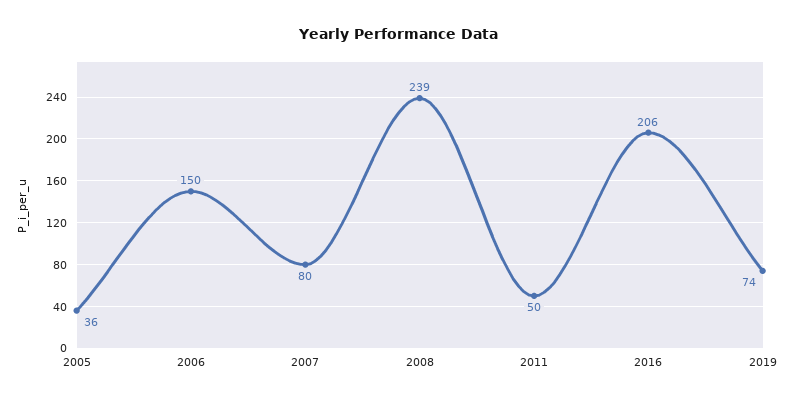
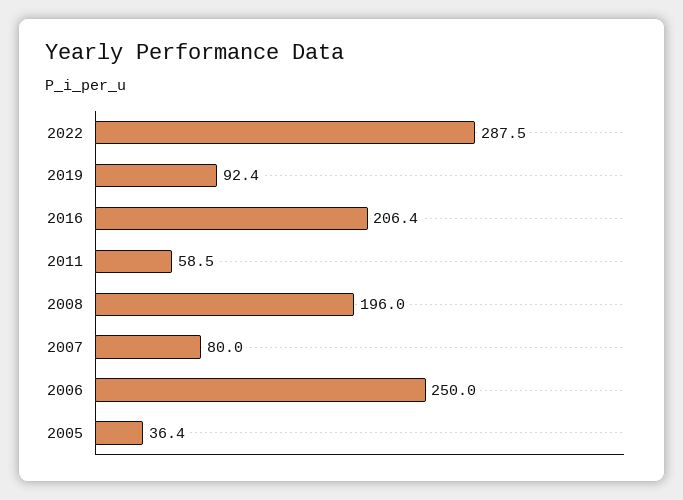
2006: 150 -> 250
2008: 239 -> 196
2011: 50 -> 58.5
2019: 74 -> 92.4
2022: none -> 287.5

